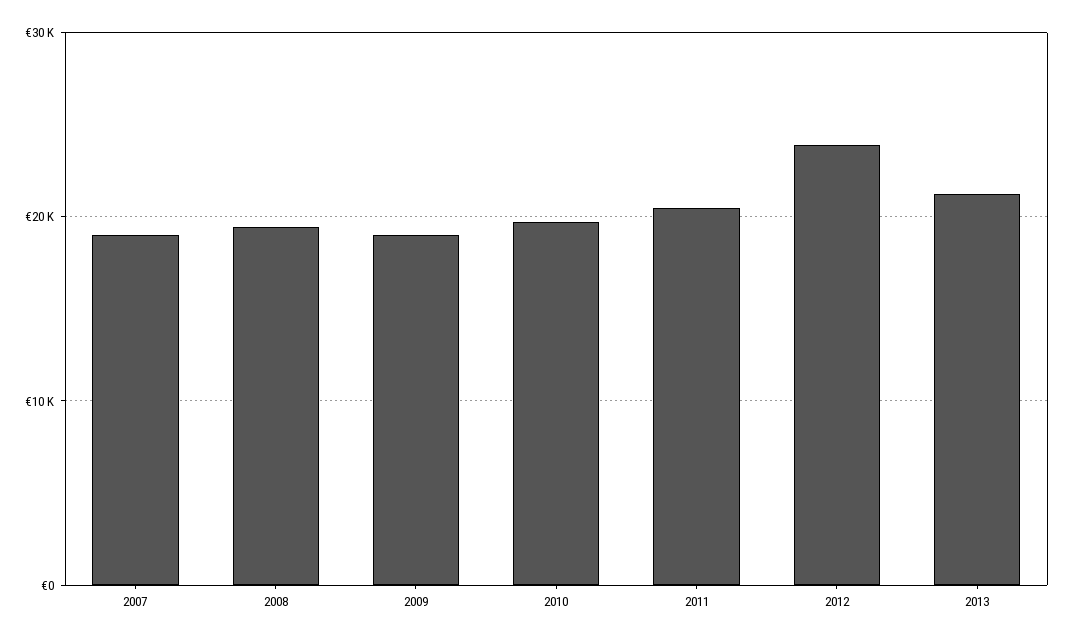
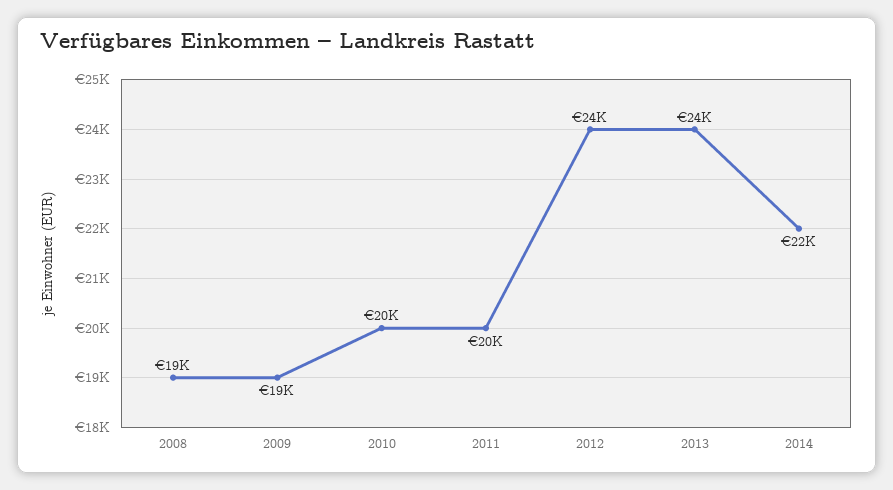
2007: 19000 -> none
2013: 21000 -> 24000
2014: none -> 22000

